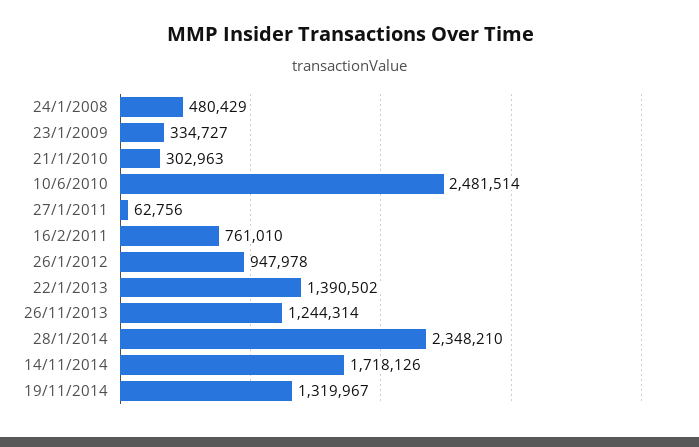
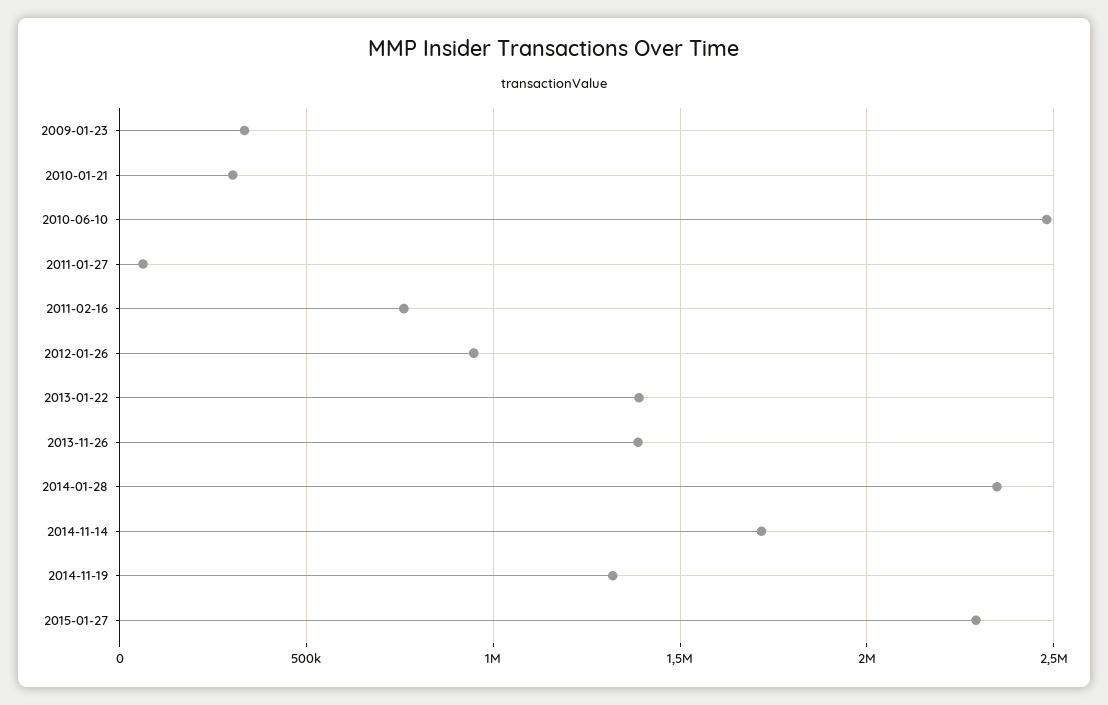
24/1/2008: 480429 -> none
26/11/2013: 1244314 -> 1400000
2015-01-27: none -> 2300000

